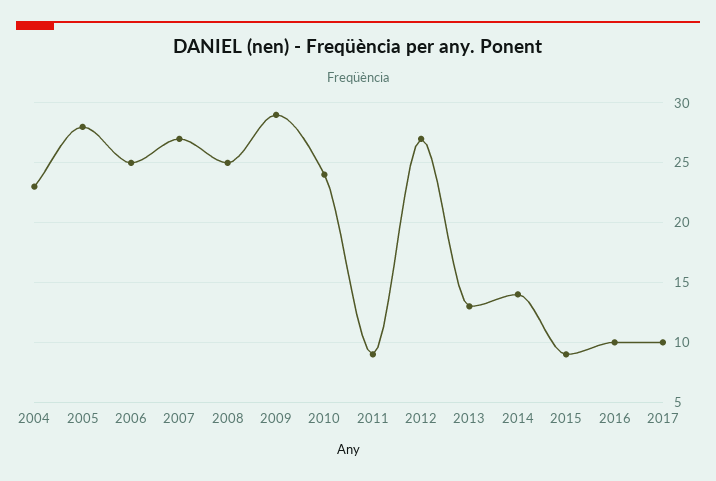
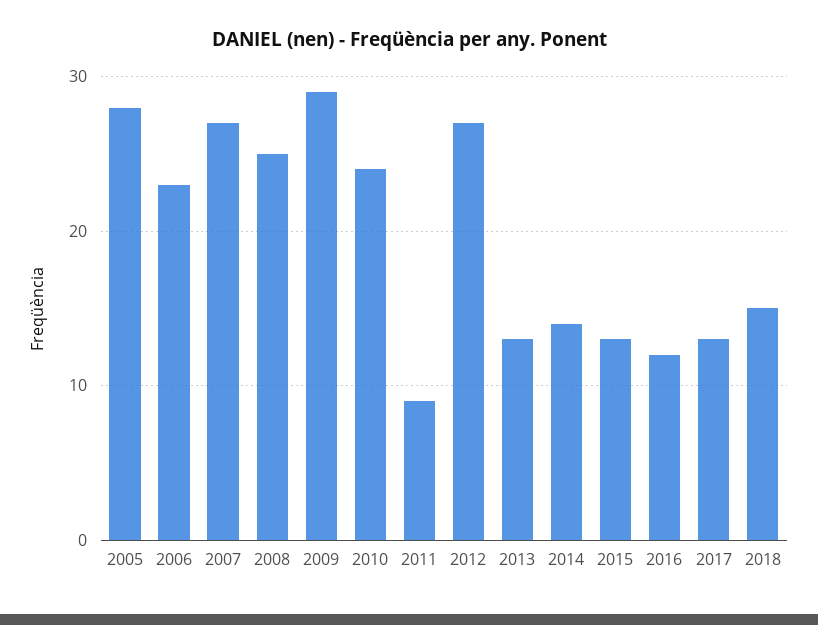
2004: 23 -> none
2006: 25 -> 23
2015: 9 -> 13
2016: 10 -> 12
2017: 10 -> 13
2018: none -> 15

